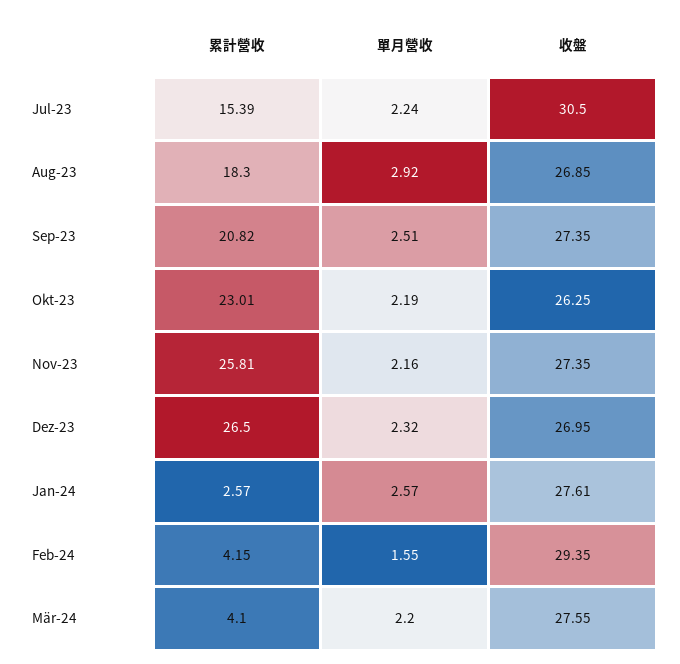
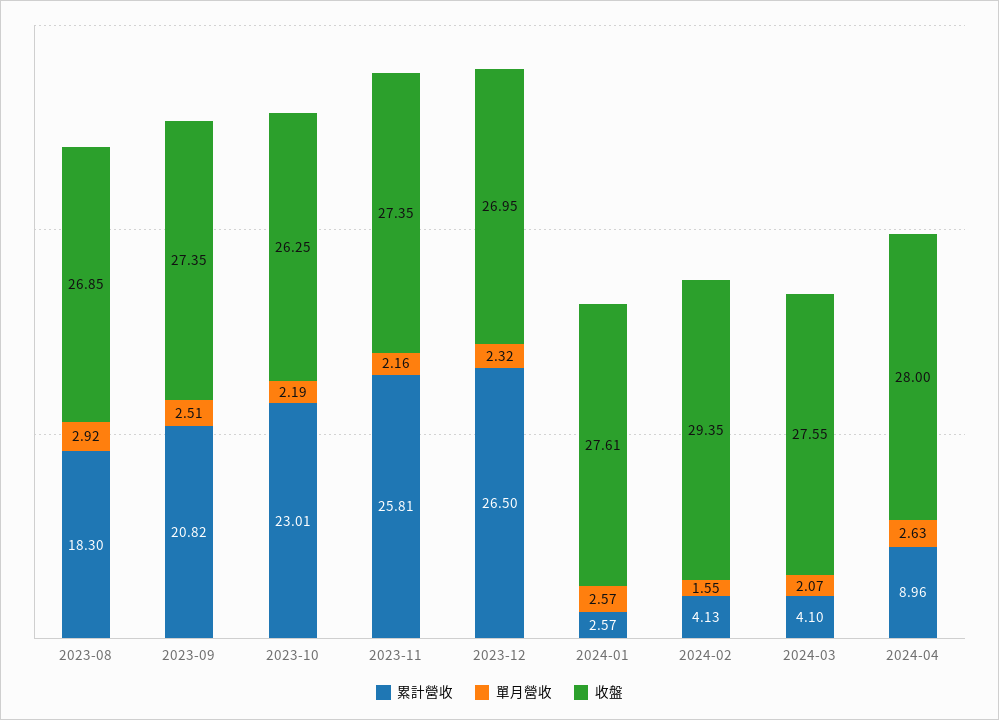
累計營收, Jul-23: 15.39 -> none
單月營收, Jul-23: 2.24 -> none
收盤, Jul-23: 30.5 -> none
累計營收, Feb-24: 4.15 -> 4.13
單月營收, Mär-24: 2.2 -> 2.07
累計營收, 2024-04: none -> 8.96
單月營收, 2024-04: none -> 2.63
收盤, 2024-04: none -> 28

